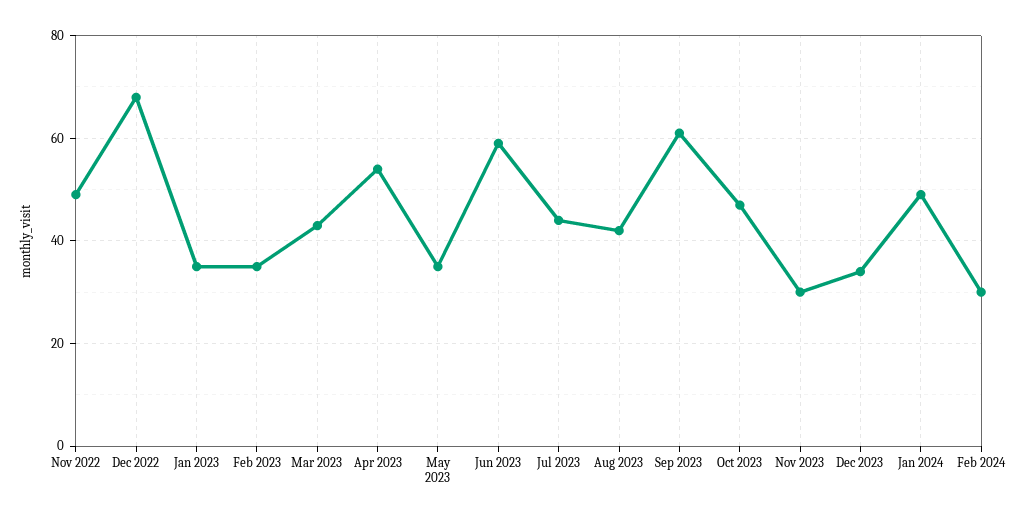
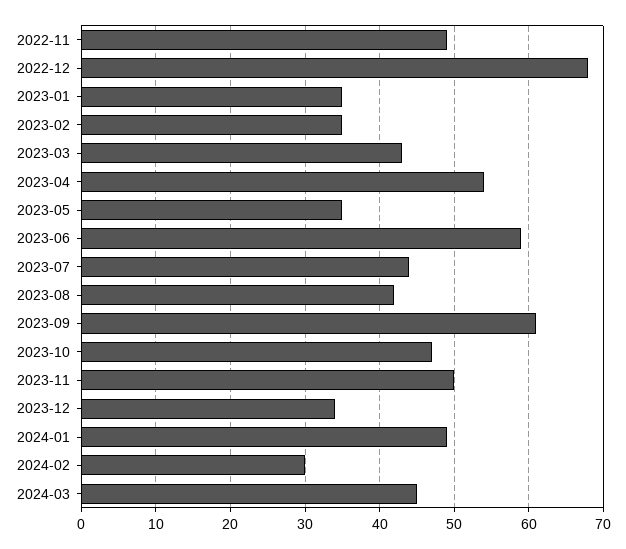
Nov 2023: 30 -> 50
2024-03: none -> 45

